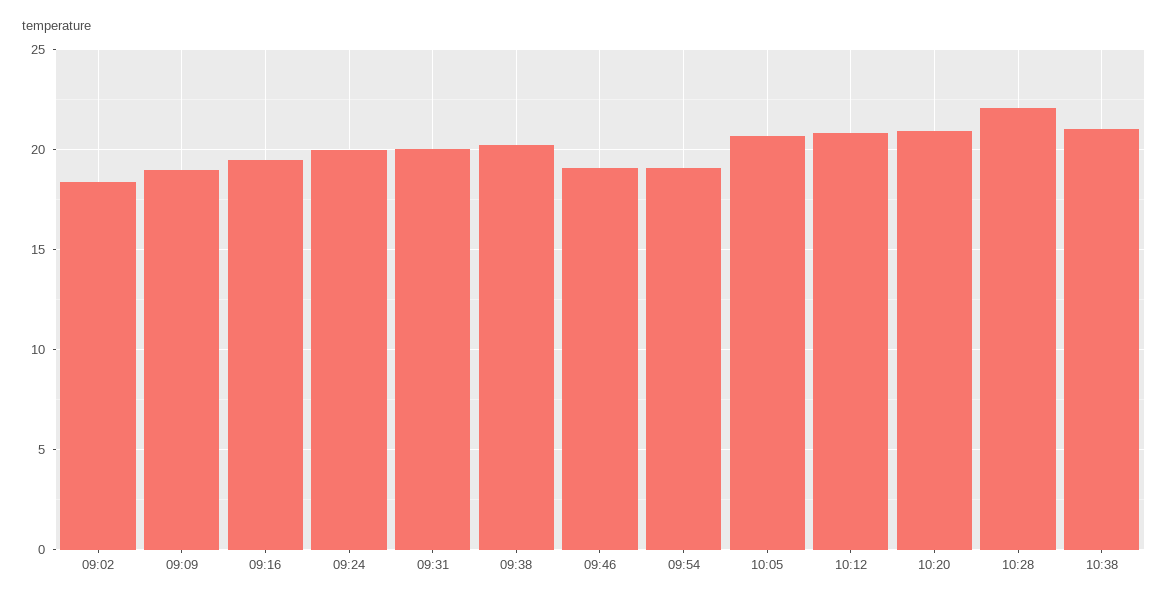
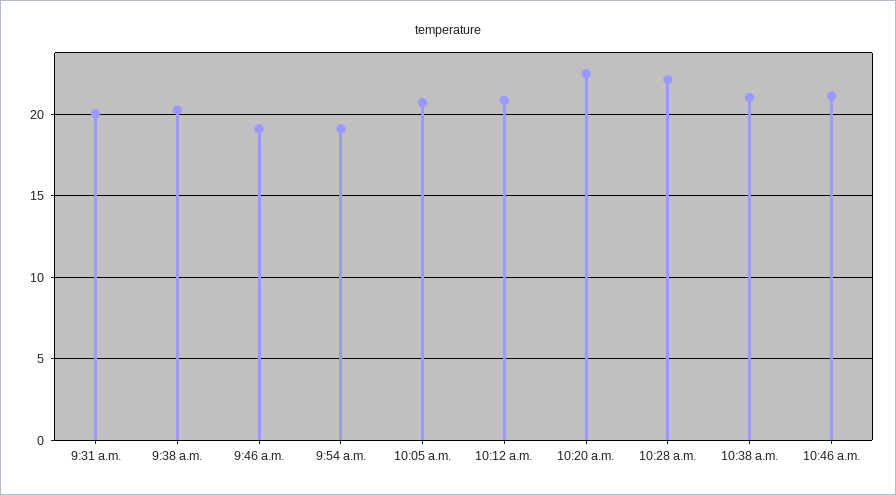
09:02: 18.5 -> none
09:09: 19 -> none
09:16: 19.5 -> none
09:24: 20 -> none
10:20: 21 -> 22.5
10:46 a.m.: none -> 21

